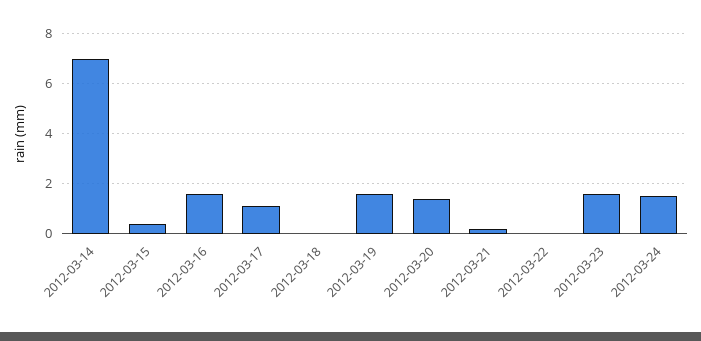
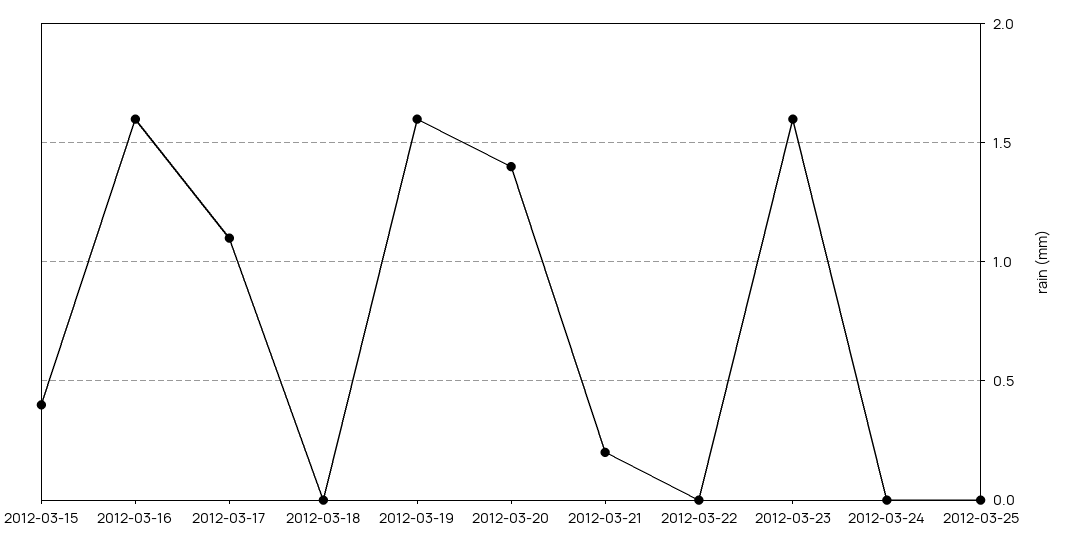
2012-03-14: 7 -> none
2012-03-24: 1.5 -> 0
2012-03-25: none -> 0

